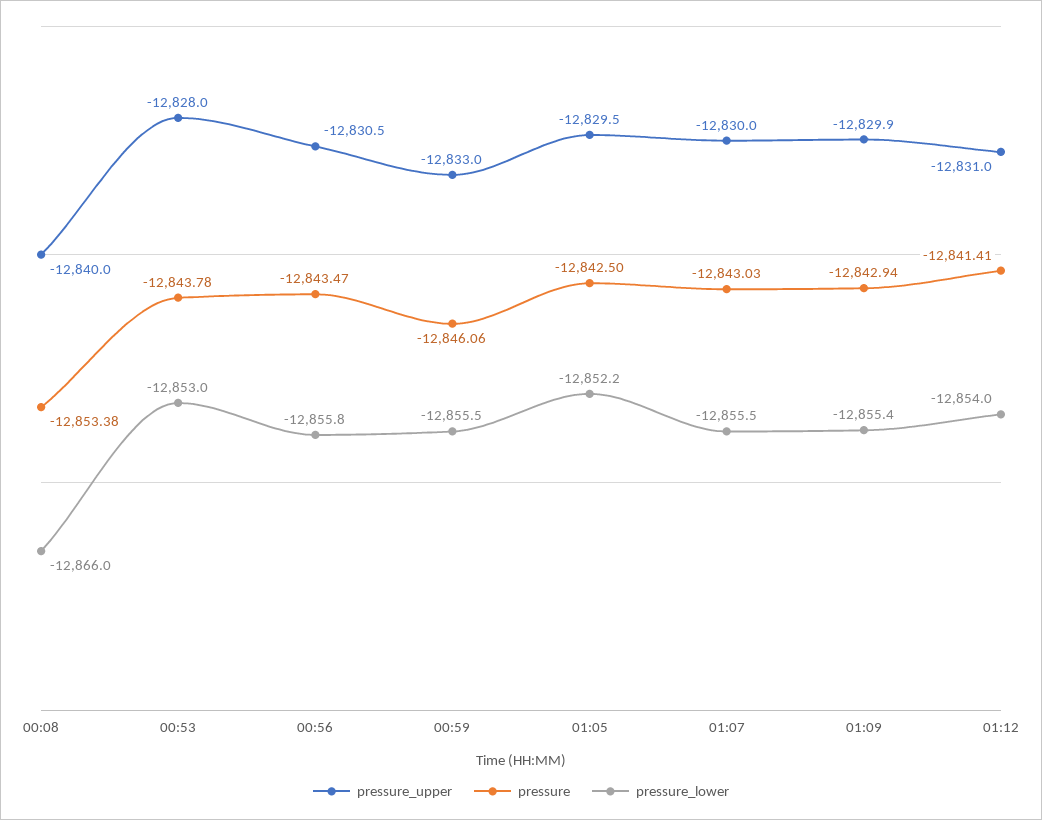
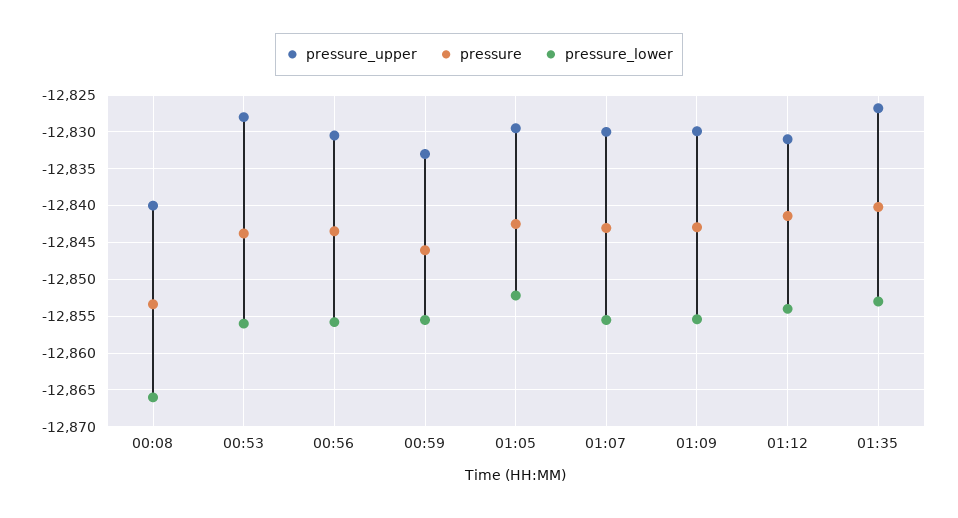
pressure_lower, 00:53: -12853 -> -12856
pressure_upper, 01:35: none -> -12827
pressure, 01:35: none -> -12840
pressure_lower, 01:35: none -> -12853

